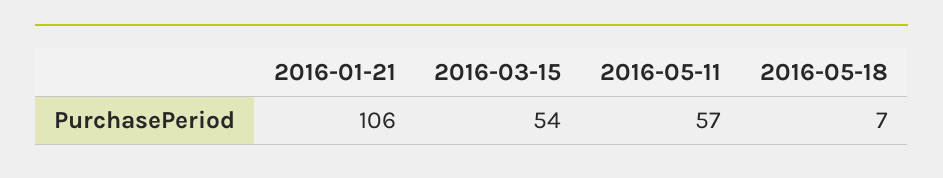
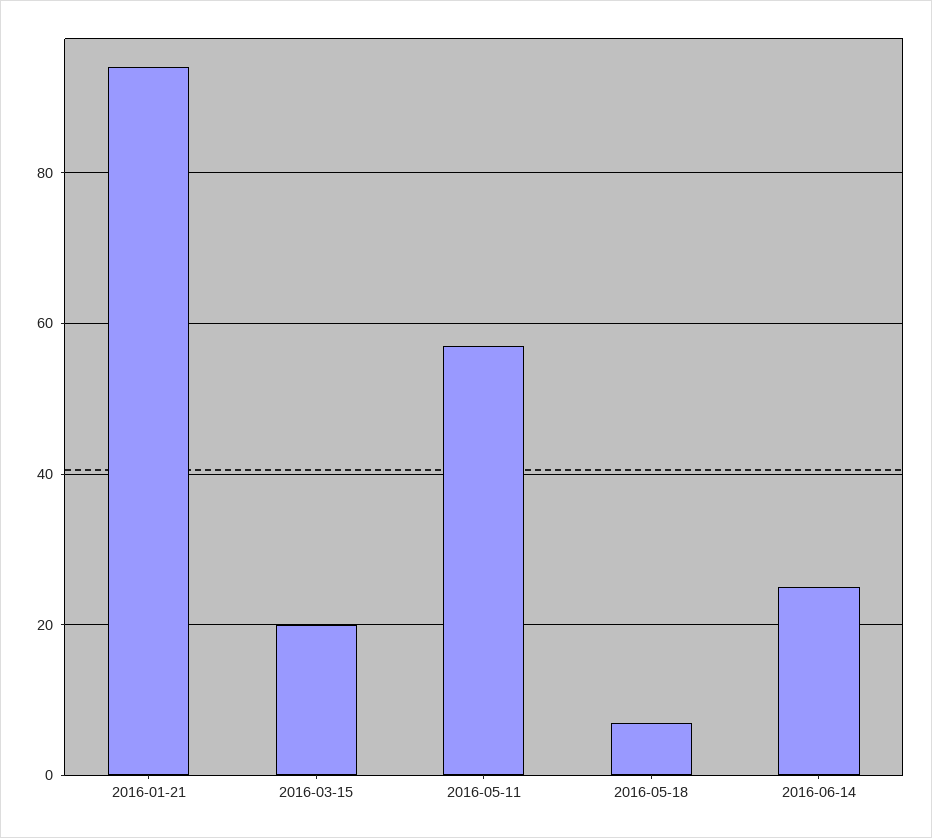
2016-01-21: 106 -> 95
2016-03-15: 54 -> 20
2016-06-14: none -> 25

